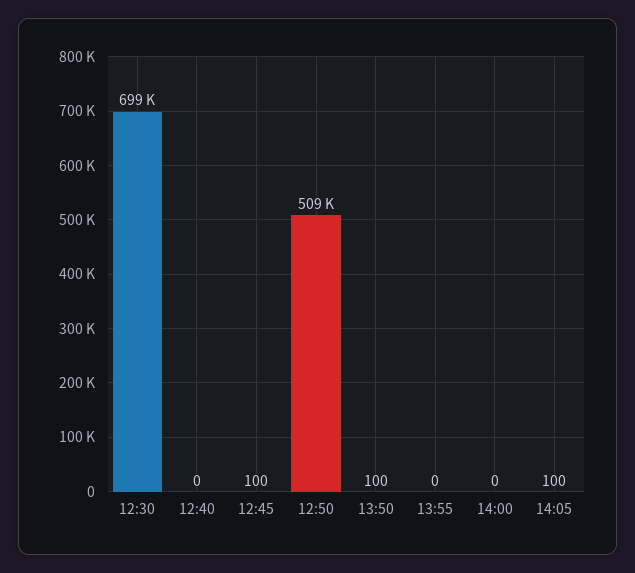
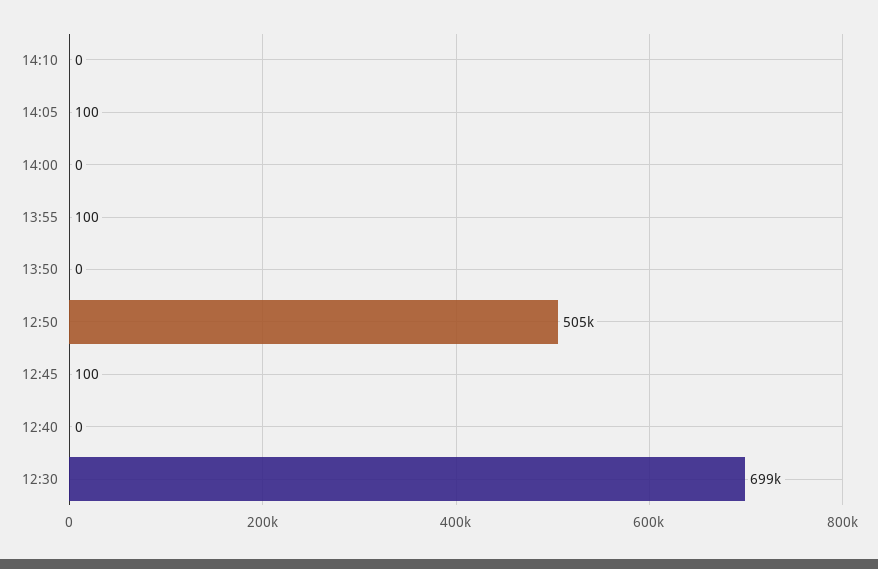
12:50: 509000 -> 505000
13:50: 100 -> 0
13:55: 0 -> 100
14:10: none -> 0

